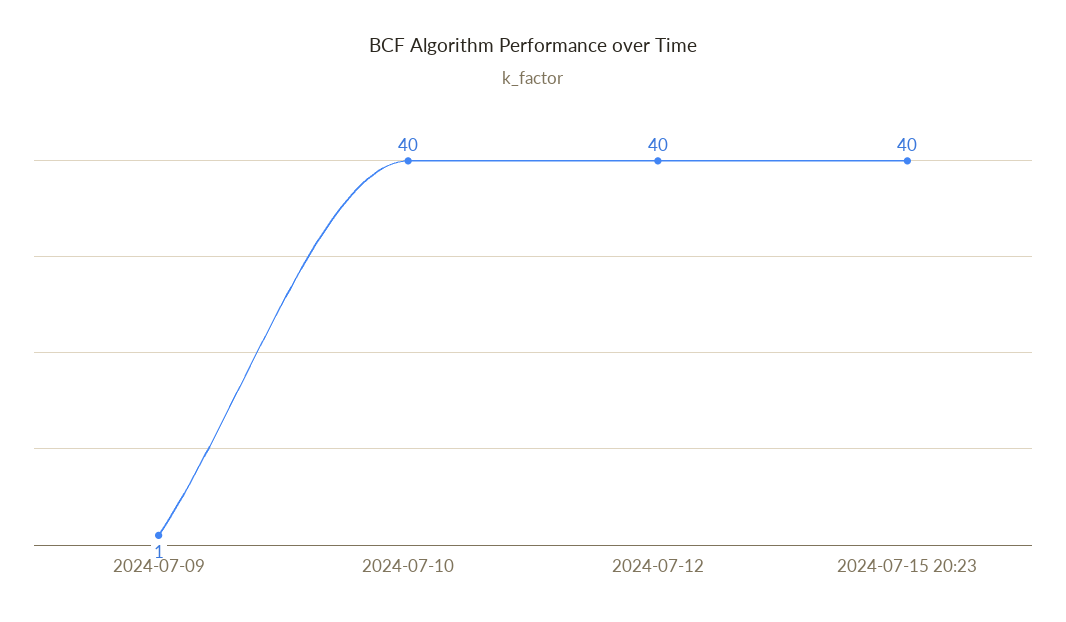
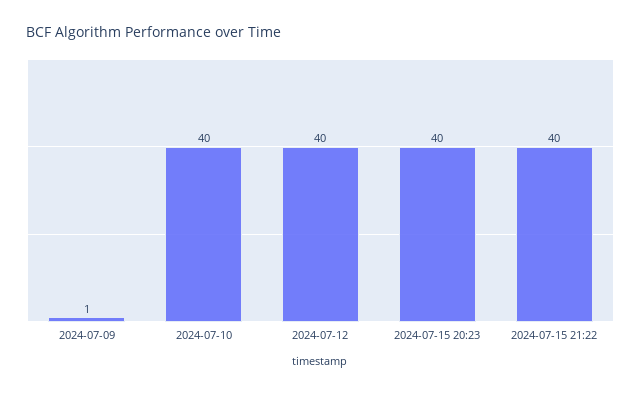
2024-07-15 21:22: none -> 40

